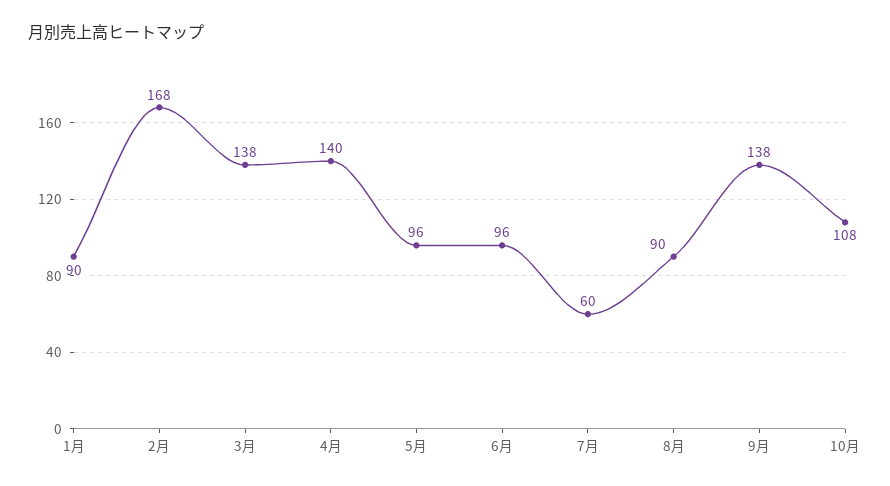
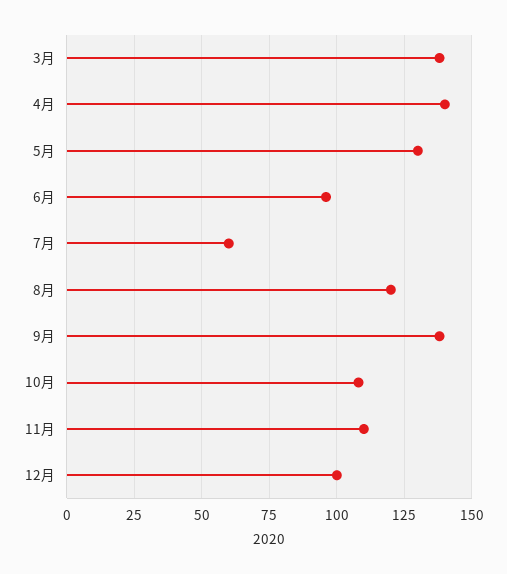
1月: 90 -> none
2月: 168 -> none
5月: 96 -> 130
8月: 90 -> 120
11月: none -> 110
12月: none -> 100

